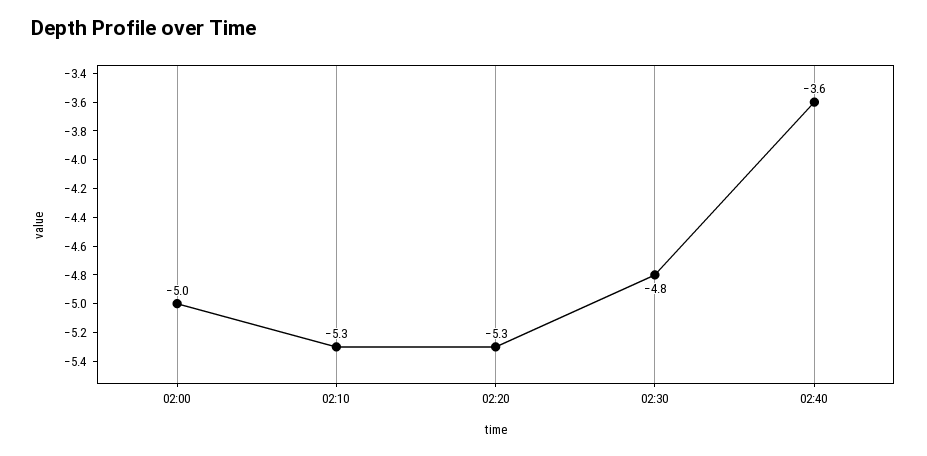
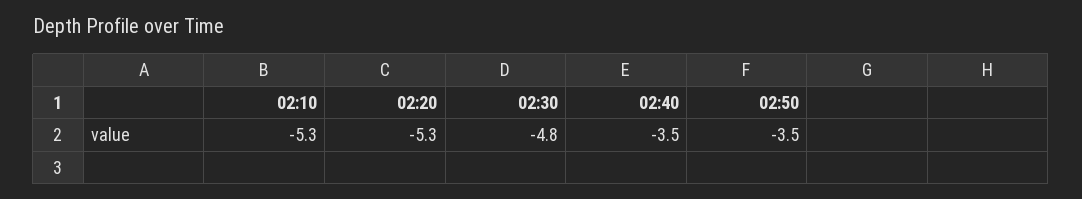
02:00: -5 -> none
02:40: -3.6 -> -3.5
02:50: none -> -3.5

